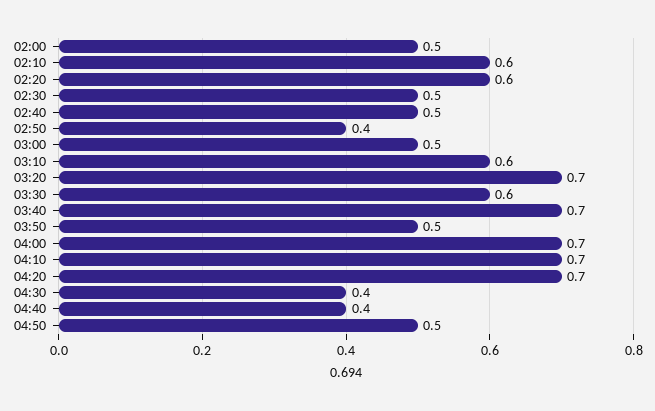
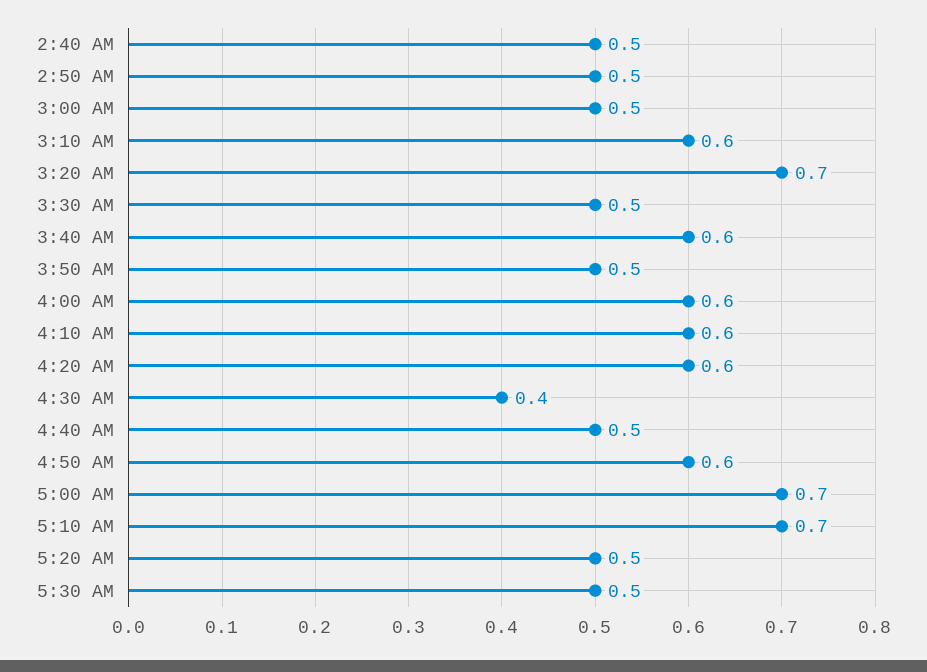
02:00: 0.5 -> none
02:10: 0.6 -> none
02:20: 0.6 -> none
02:30: 0.5 -> none
02:50: 0.4 -> 0.5
03:30: 0.6 -> 0.5
03:40: 0.7 -> 0.6
04:00: 0.7 -> 0.6
04:10: 0.7 -> 0.6
04:20: 0.7 -> 0.6
04:40: 0.4 -> 0.5
04:50: 0.5 -> 0.6
5:00 AM: none -> 0.7
5:10 AM: none -> 0.7
5:20 AM: none -> 0.5
5:30 AM: none -> 0.5

